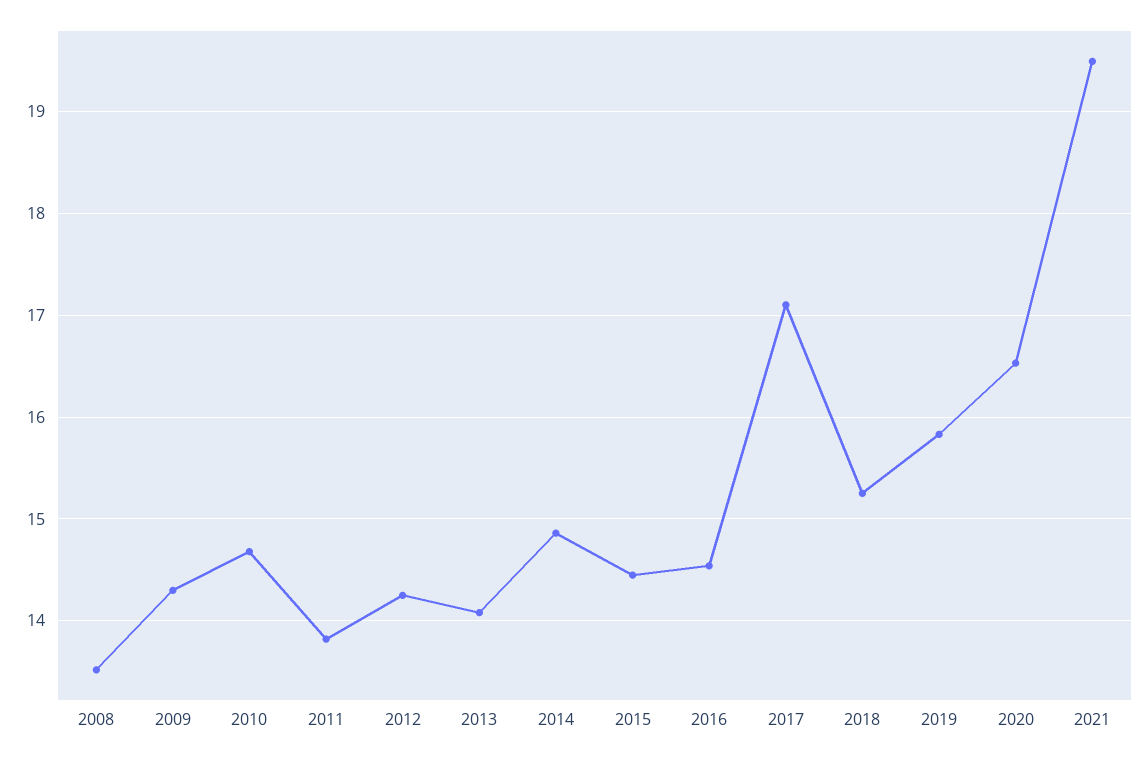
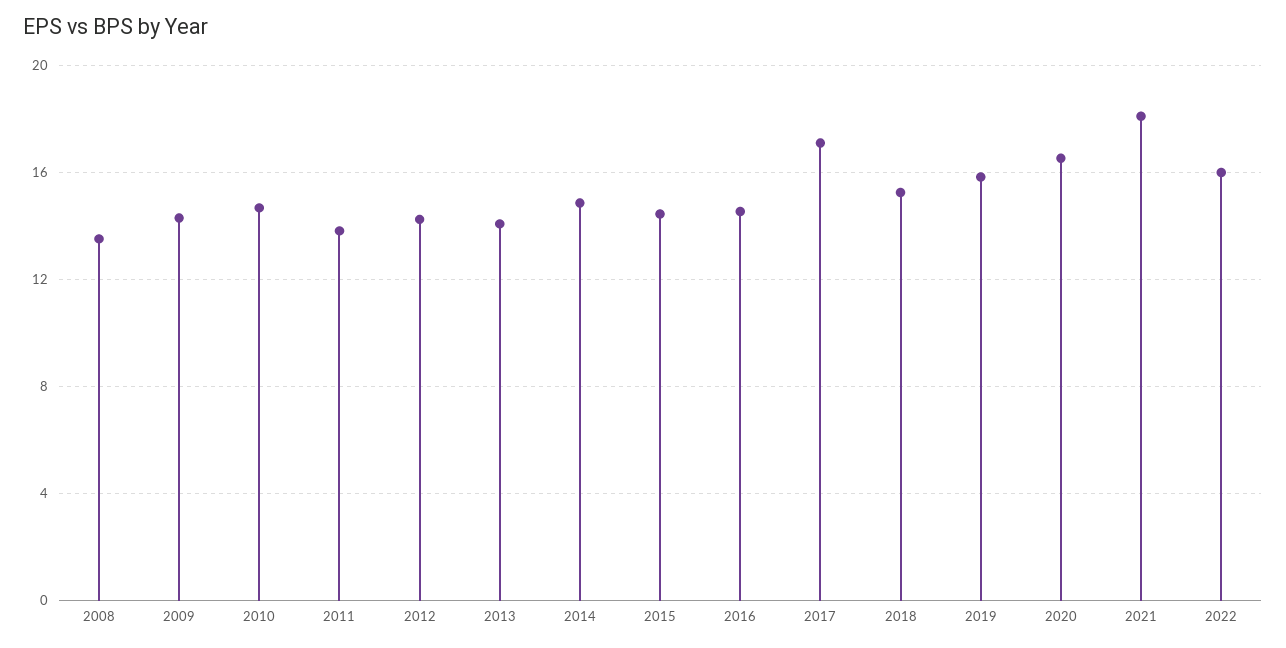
2021: 19.5 -> 18
2022: none -> 16

